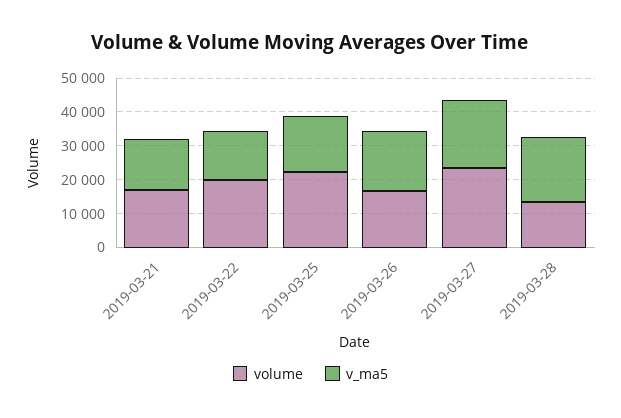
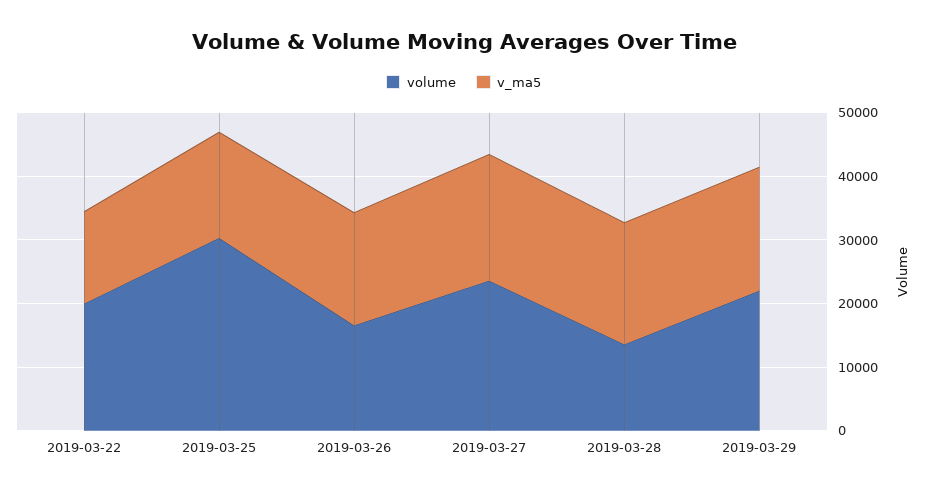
volume, 2019-03-21: 17500 -> none
v_ma5, 2019-03-21: 15000 -> none
volume, 2019-03-25: 22500 -> 30000
volume, 2019-03-29: none -> 22000
v_ma5, 2019-03-29: none -> 20000

